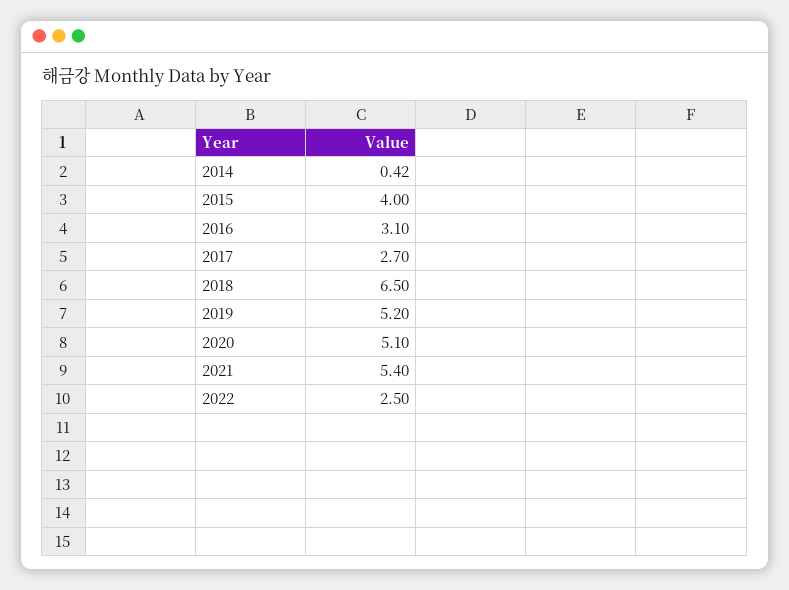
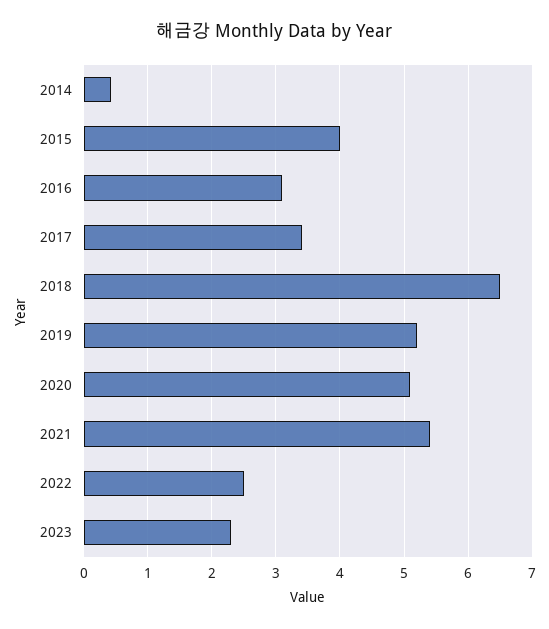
2017: 2.7 -> 3.4
2023: none -> 2.3

